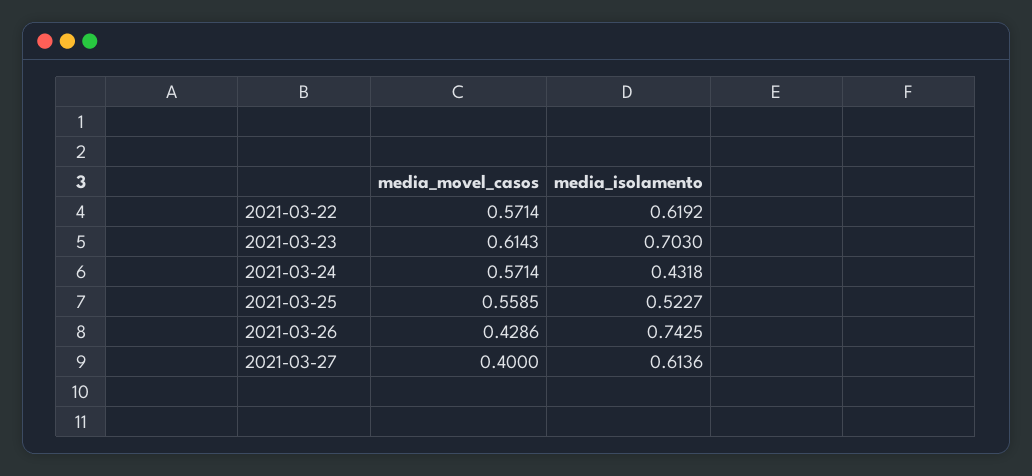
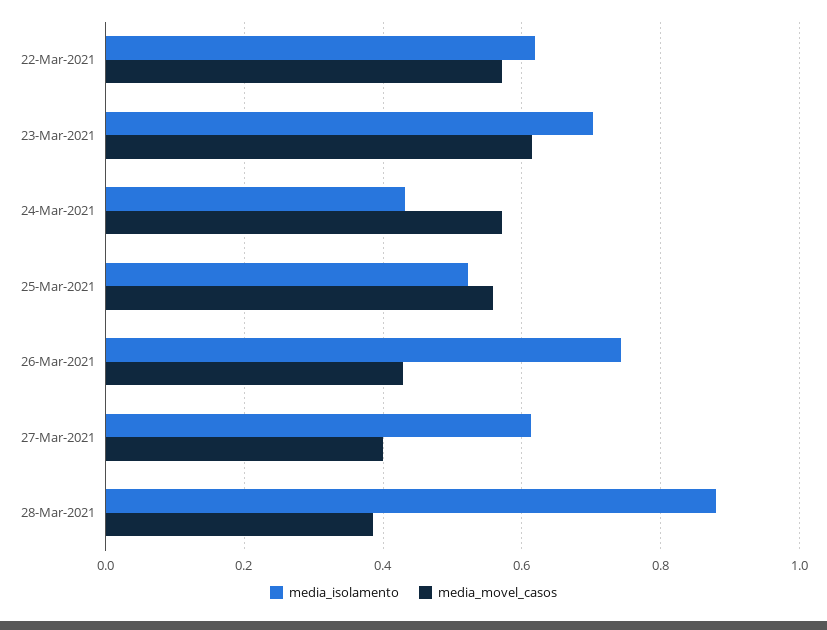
media_isolamento, 28-Mar-2021: none -> 0.88
media_movel_casos, 28-Mar-2021: none -> 0.38

